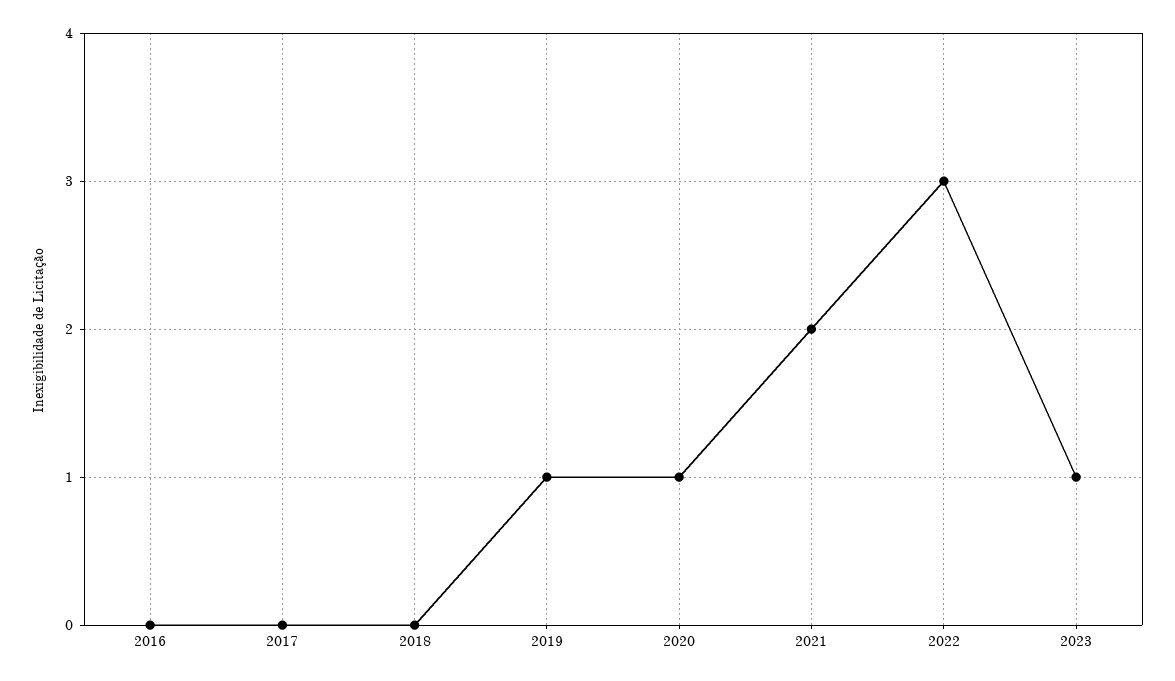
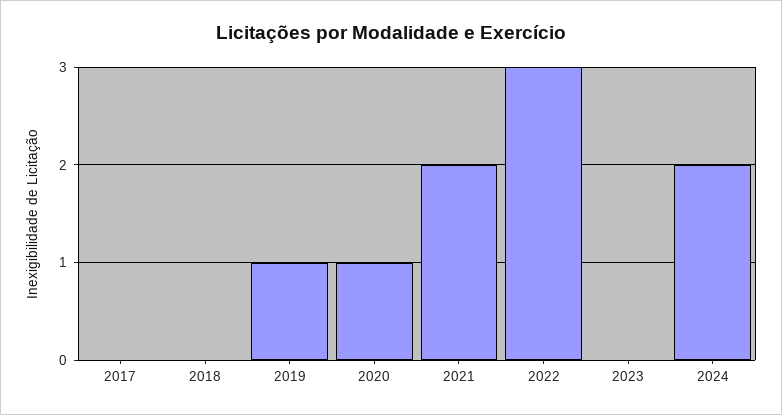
2016: 0 -> none
2023: 1 -> 0
2024: none -> 2

